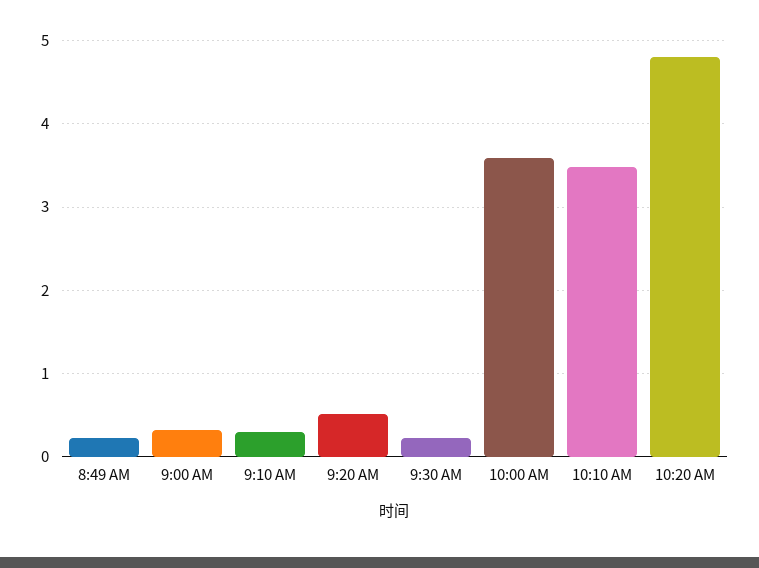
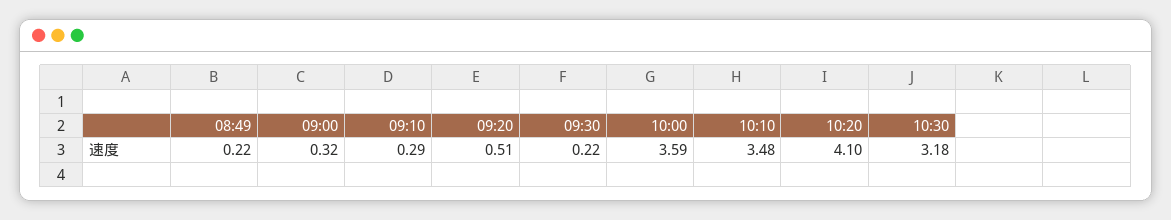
10:20 AM: 4.8 -> 4.1
10:30: none -> 3.18

